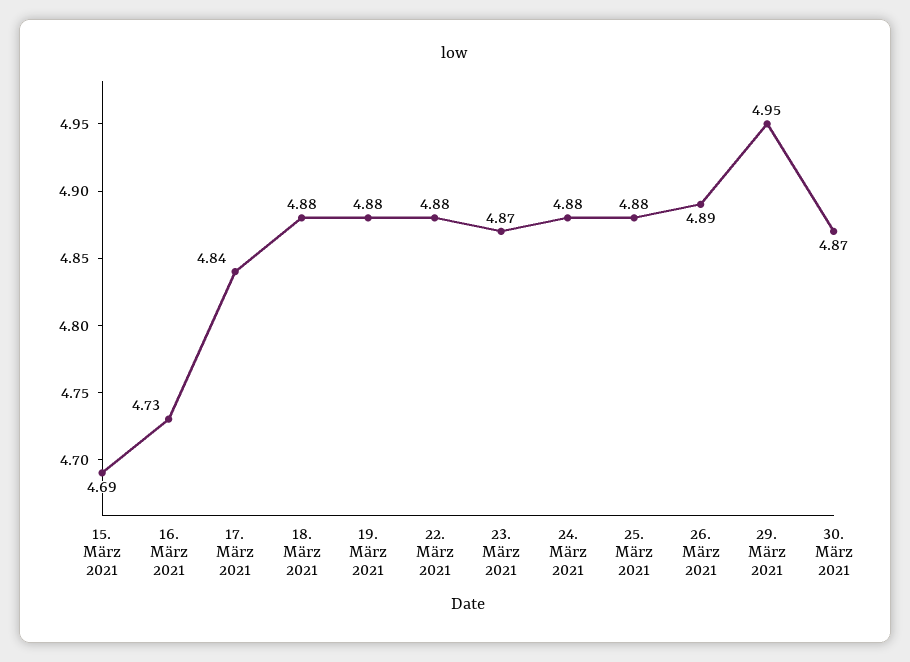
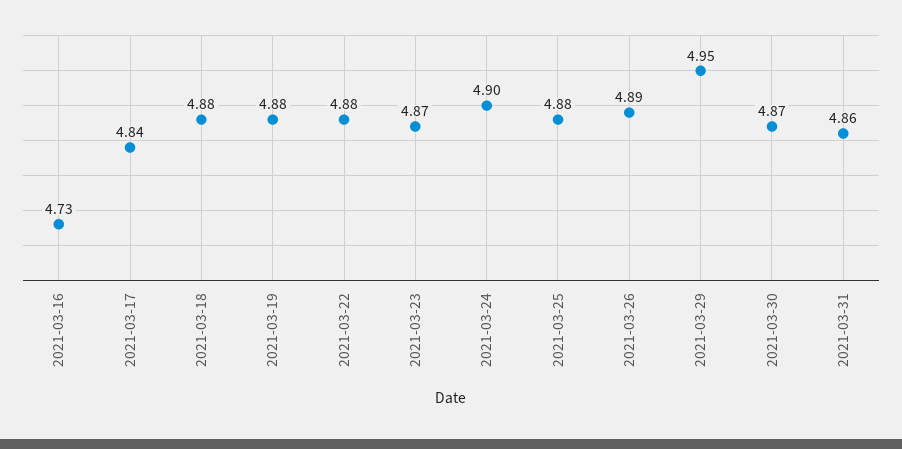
15. März 2021: 4.69 -> none
24. März 2021: 4.88 -> 4.9
2021-03-31: none -> 4.86

